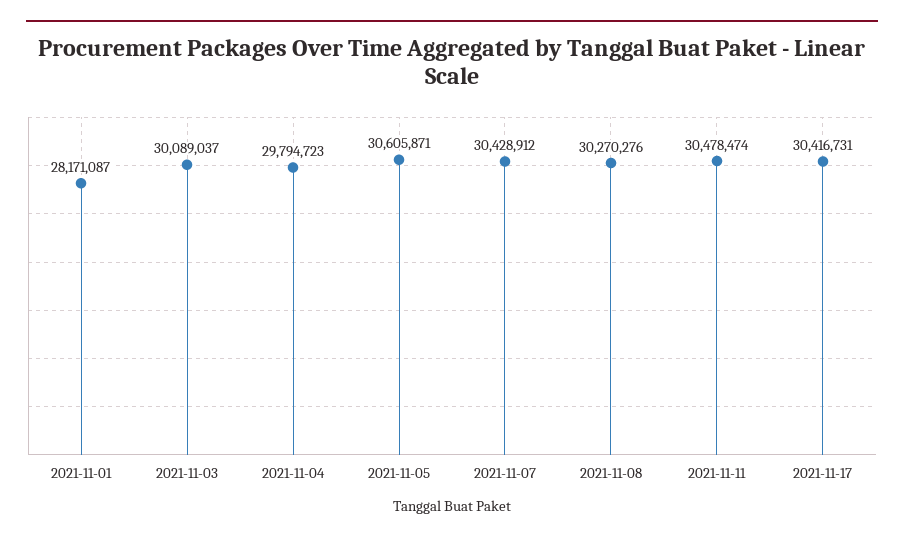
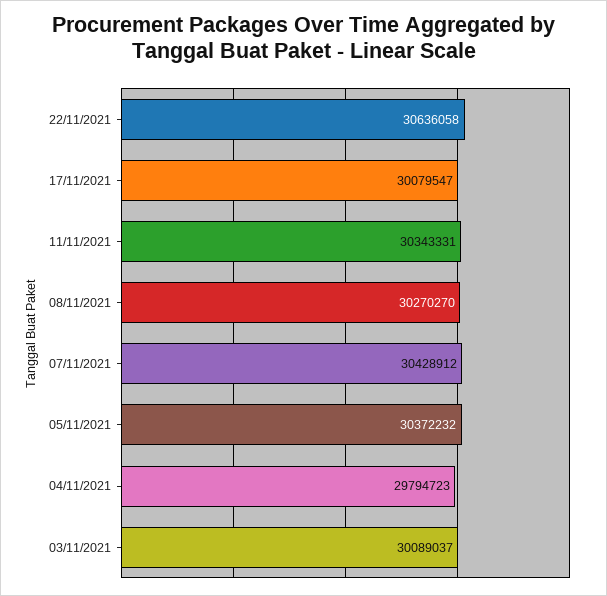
2021-11-01: 28171087 -> none
2021-11-05: 30605871 -> 30372232
2021-11-08: 30270276 -> 30270270
2021-11-11: 30478474 -> 30343331
2021-11-17: 30416731 -> 30079547
22/11/2021: none -> 30636058

